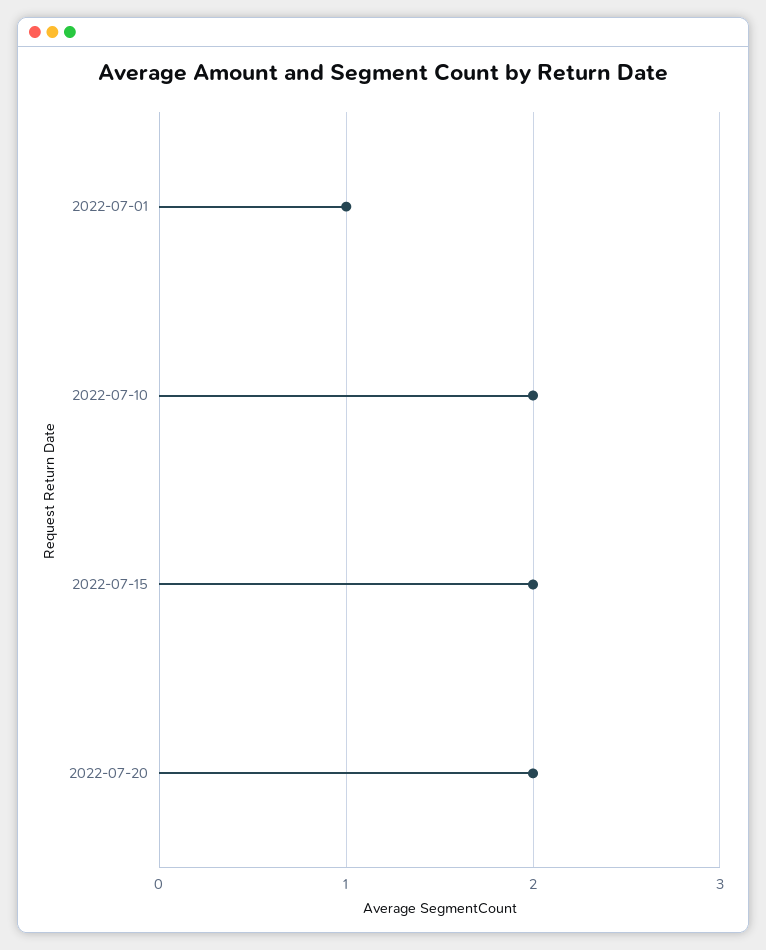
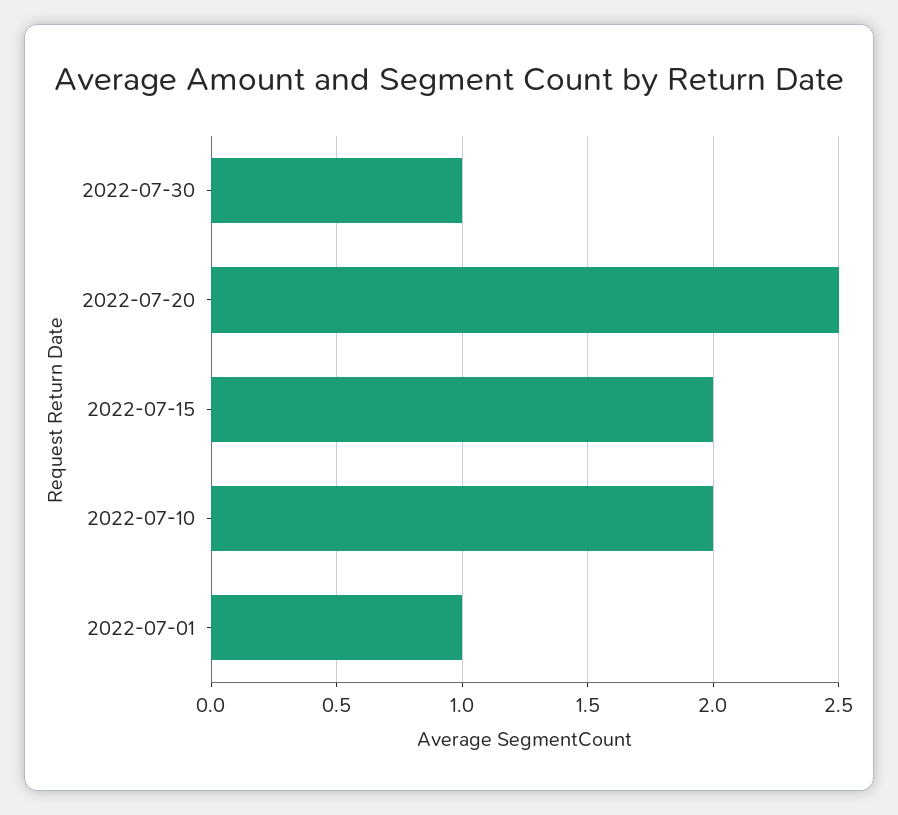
2022-07-20: 2 -> 2.5
2022-07-30: none -> 1

